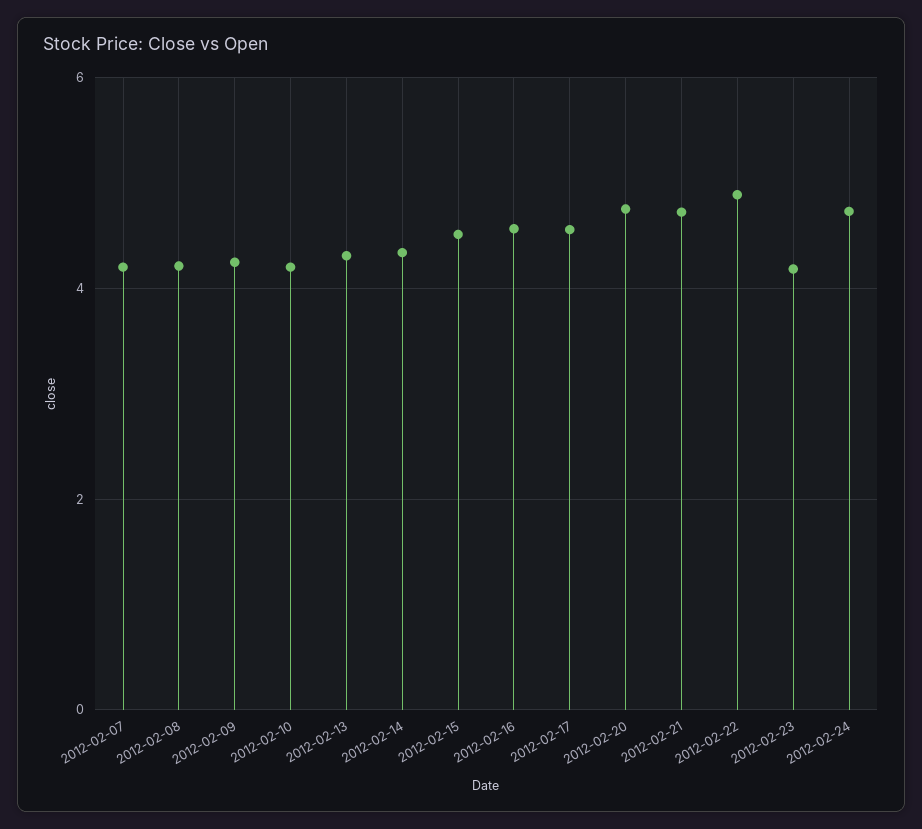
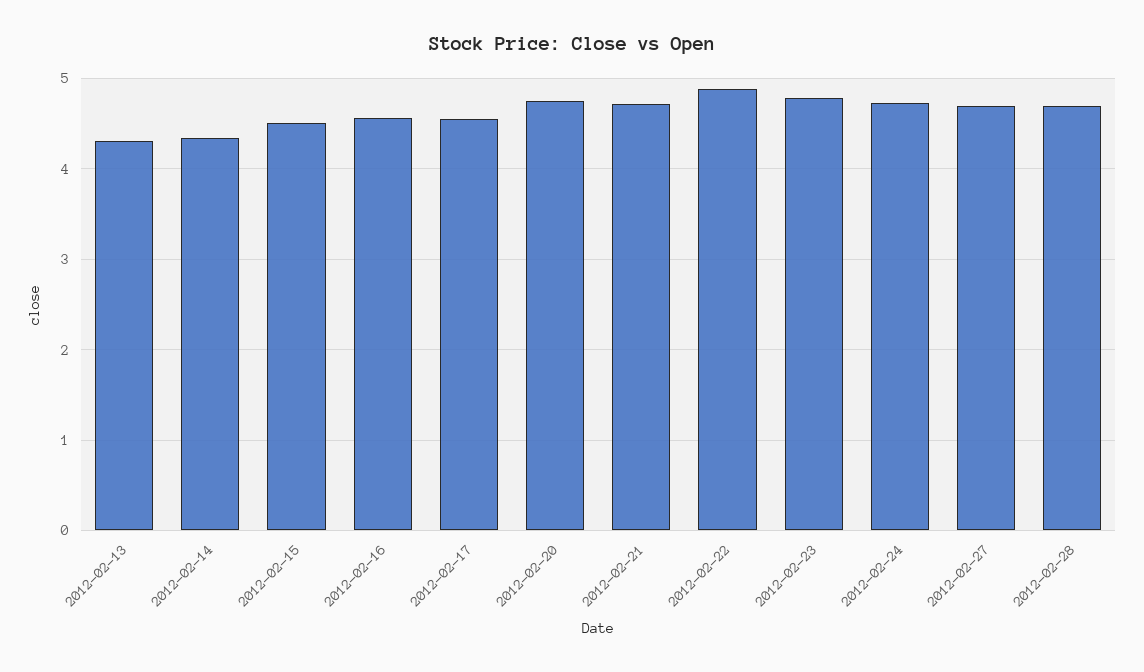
2012-02-07: 4.2 -> none
2012-02-08: 4.2 -> none
2012-02-09: 4.2 -> none
2012-02-10: 4.2 -> none
2012-02-23: 4.2 -> 4.8
2012-02-27: none -> 4.7
2012-02-28: none -> 4.7

